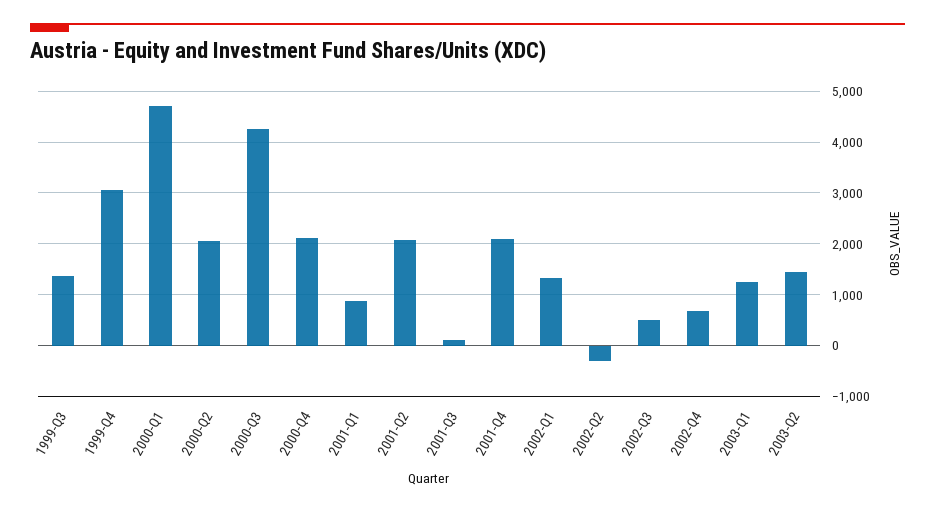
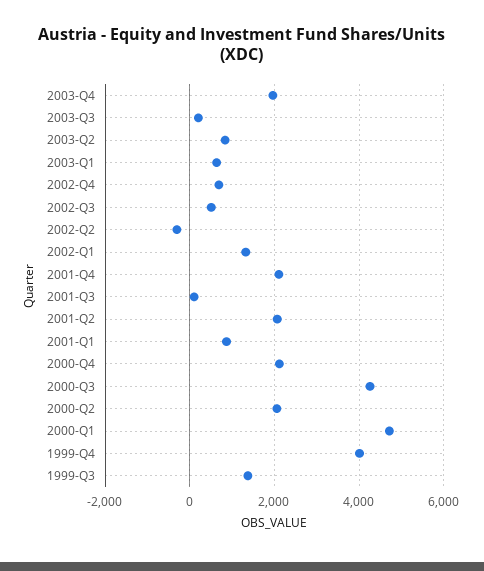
1999-Q4: 3000 -> 4000
2003-Q1: 1200 -> 600
2003-Q2: 1400 -> 800
2003-Q4: none -> 2000
2003-Q3: none -> 200

